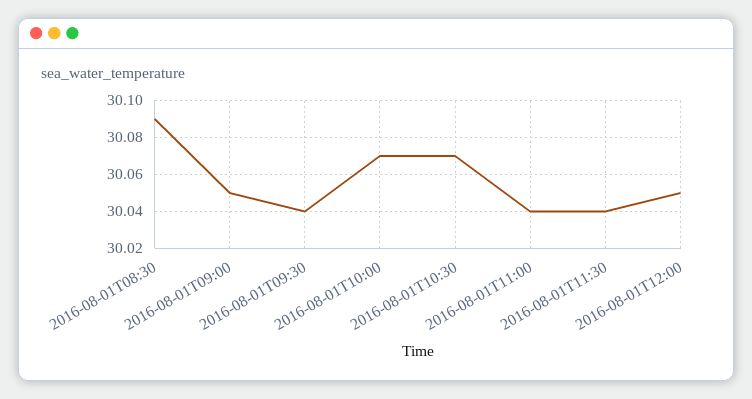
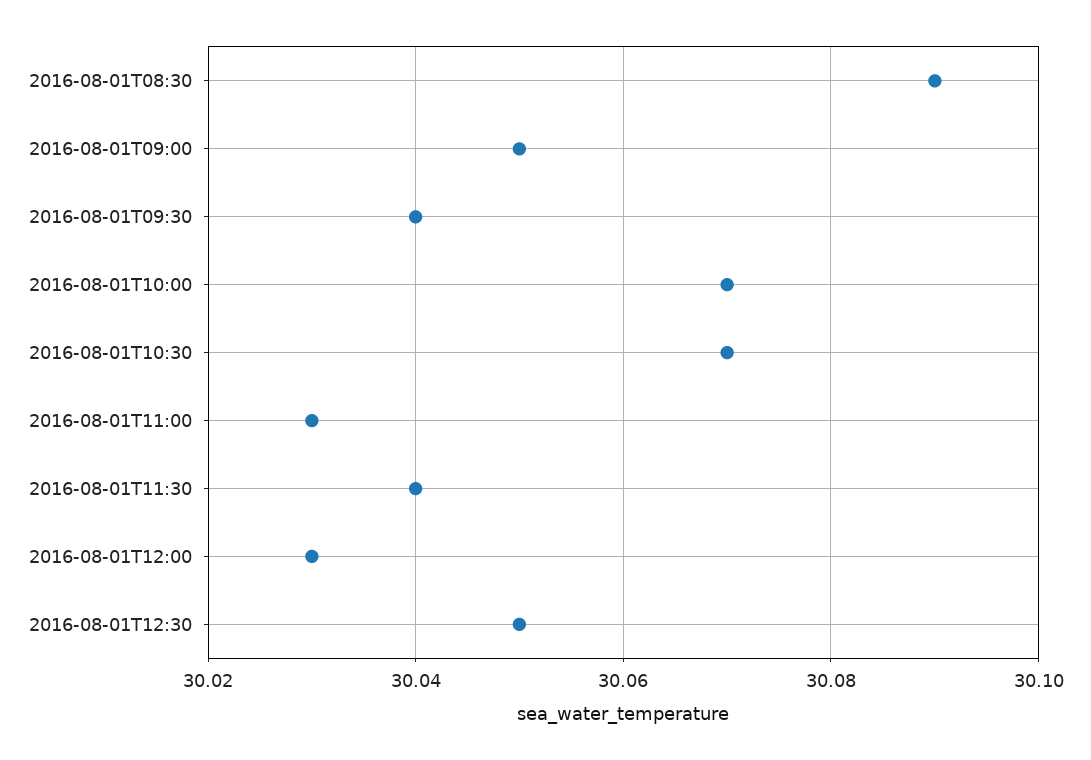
2016-08-01T11:00: 30.04 -> 30.03
2016-08-01T12:00: 30.05 -> 30.03
2016-08-01T12:30: none -> 30.05

